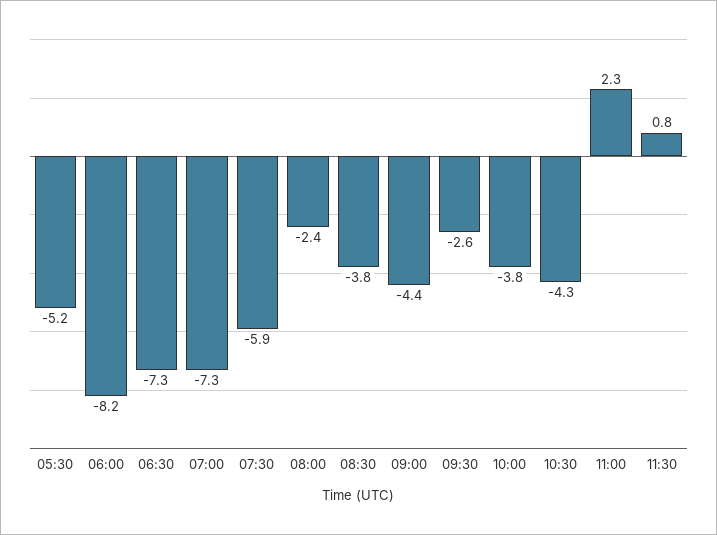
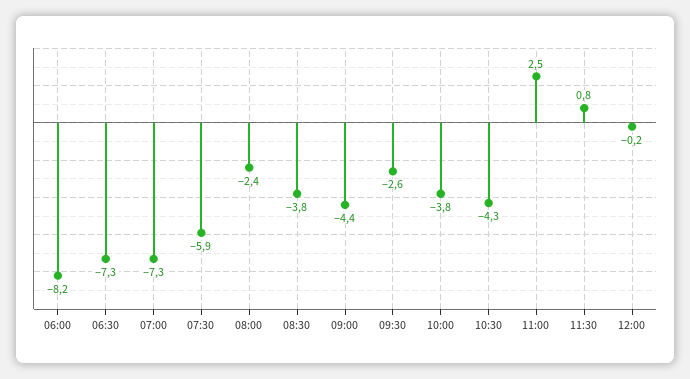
05:30: -5.2 -> none
11:00: 2.3 -> 2.5
12:00: none -> -0.2

